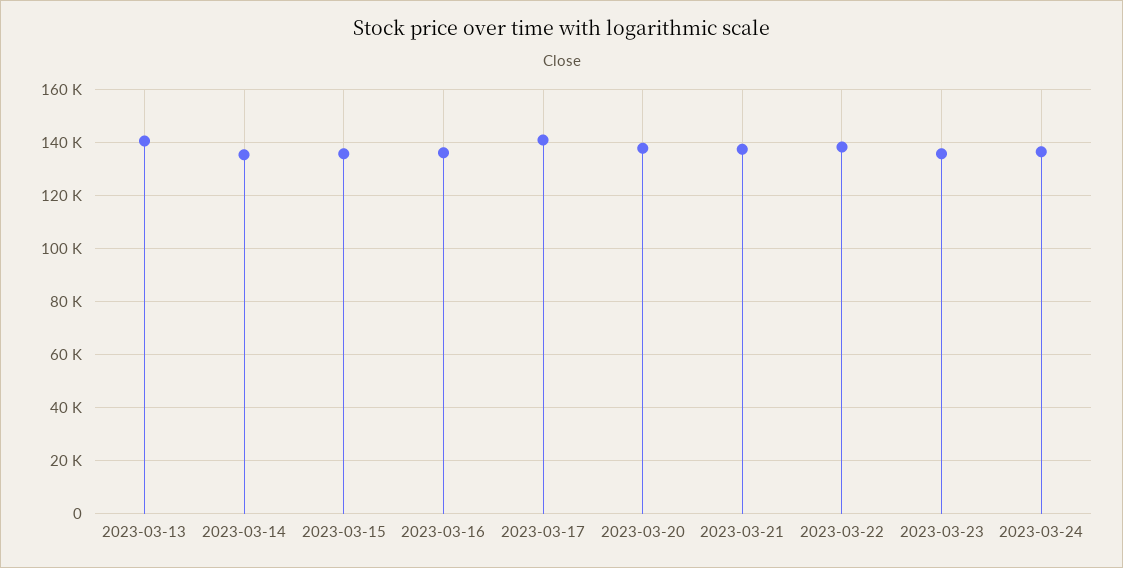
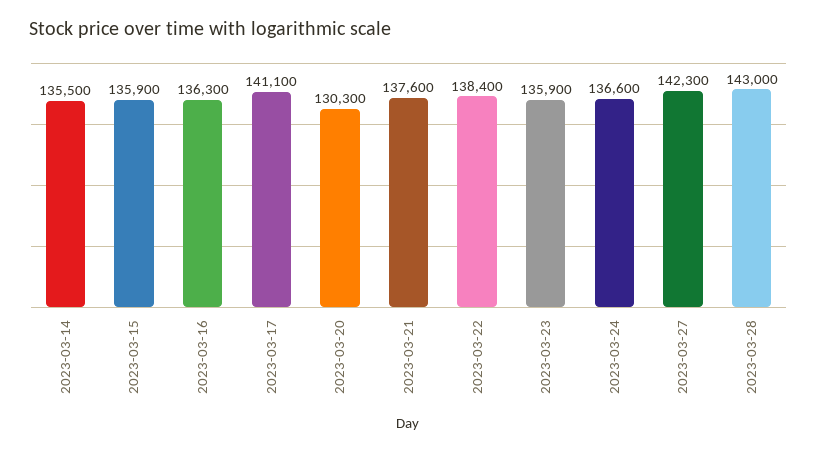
2023-03-13: 140000 -> none
2023-03-20: 137500 -> 130300
2023-03-27: none -> 142300
2023-03-28: none -> 143000

